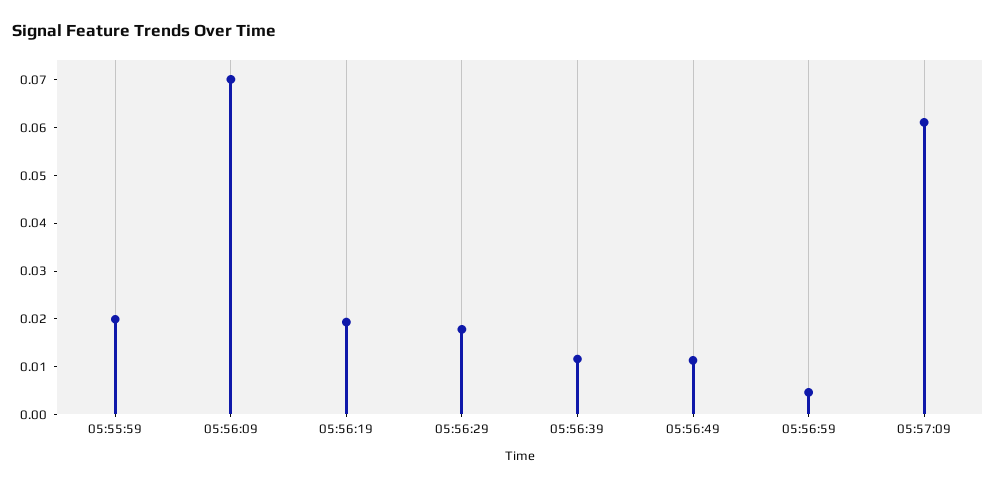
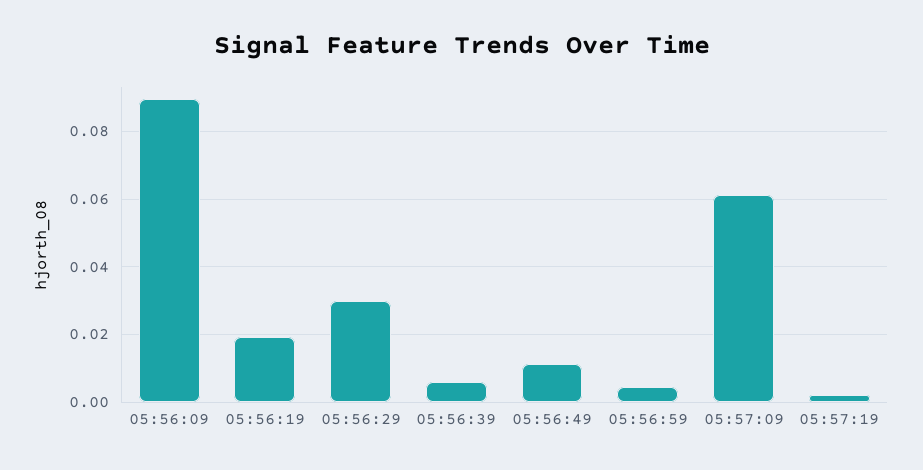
05:55:59: 0.02 -> none
05:56:09: 0.07 -> 0.09
05:56:29: 0.018 -> 0.03
05:56:39: 0.012 -> 0.006
05:57:19: none -> 0.002

